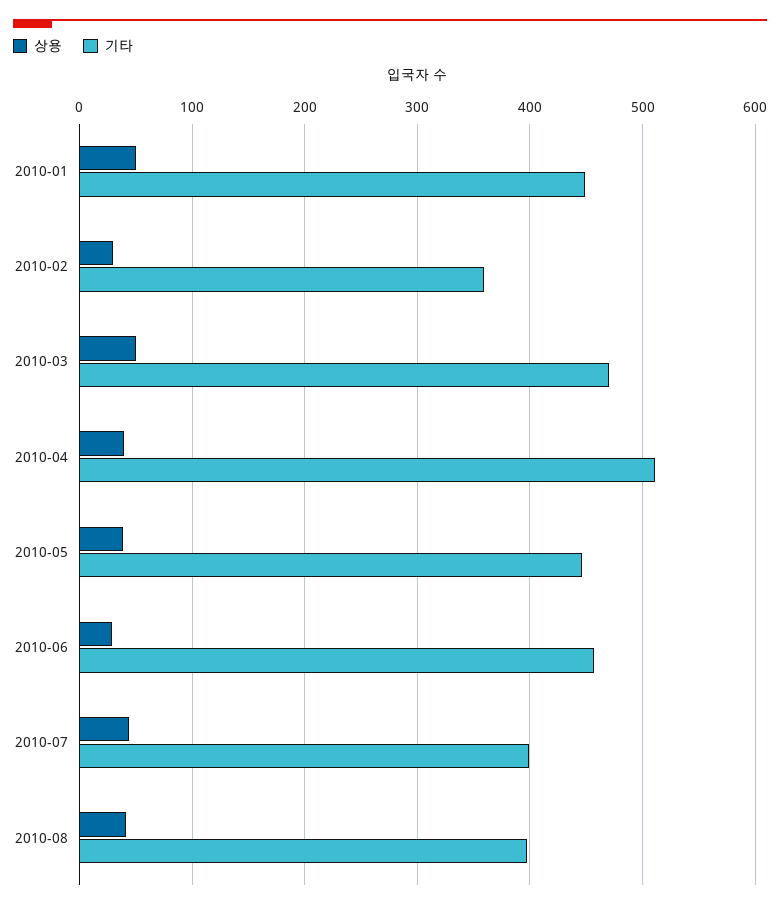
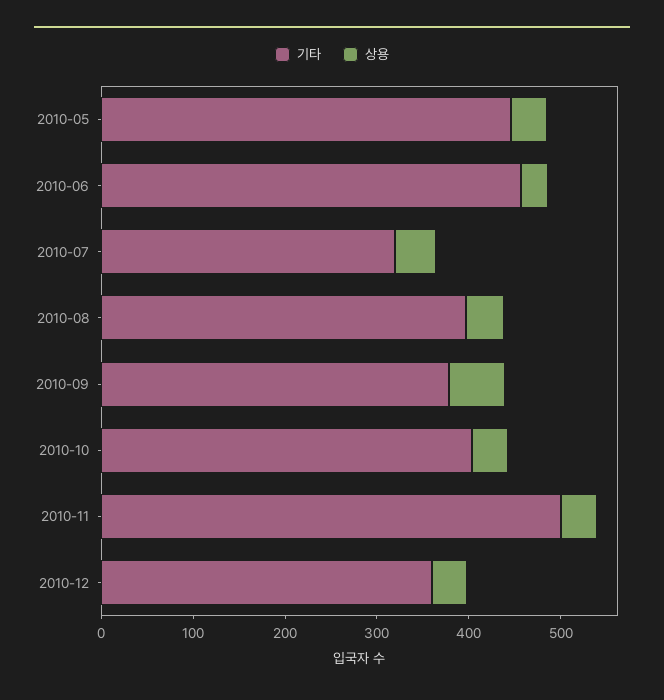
상용, 2010-01: 50 -> none
기타, 2010-01: 450 -> none
상용, 2010-02: 30 -> none
기타, 2010-02: 360 -> none
상용, 2010-03: 50 -> none
기타, 2010-03: 470 -> none
상용, 2010-04: 40 -> none
기타, 2010-04: 510 -> none
기타, 2010-07: 400 -> 320
기타, 2010-09: none -> 380
상용, 2010-09: none -> 60
기타, 2010-10: none -> 400
상용, 2010-10: none -> 40
기타, 2010-11: none -> 500
상용, 2010-11: none -> 40
기타, 2010-12: none -> 360
상용, 2010-12: none -> 40

